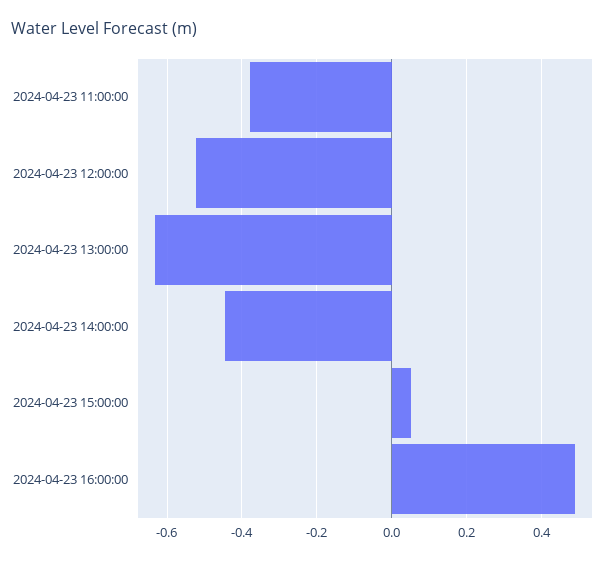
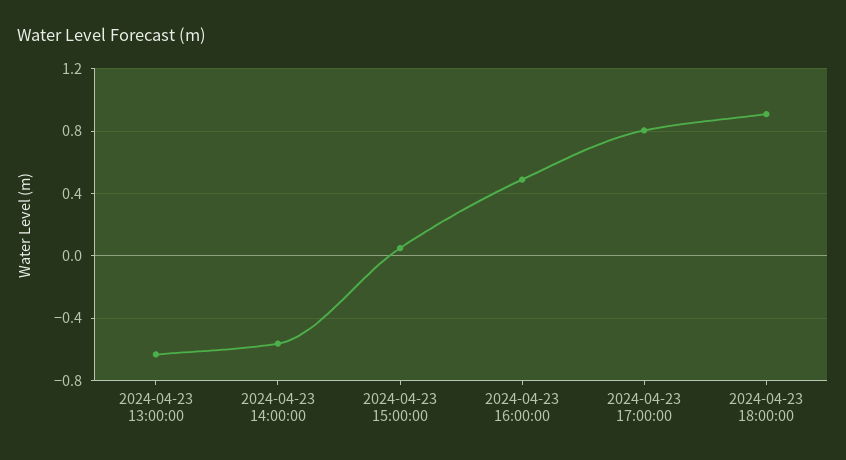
2024-04-23 11:00:00: -0.38 -> none
2024-04-23 12:00:00: -0.52 -> none
2024-04-23 14:00:00: -0.44 -> -0.55
2024-04-23 17:00:00: none -> 0.8
2024-04-23 18:00:00: none -> 0.9

